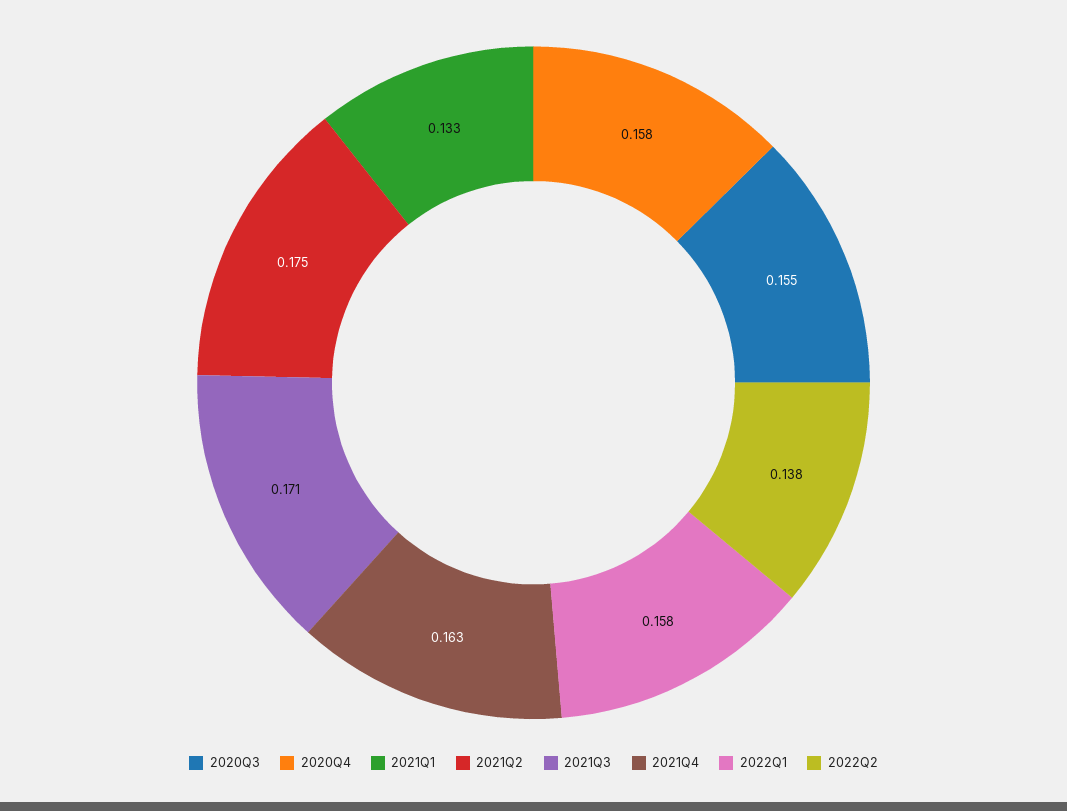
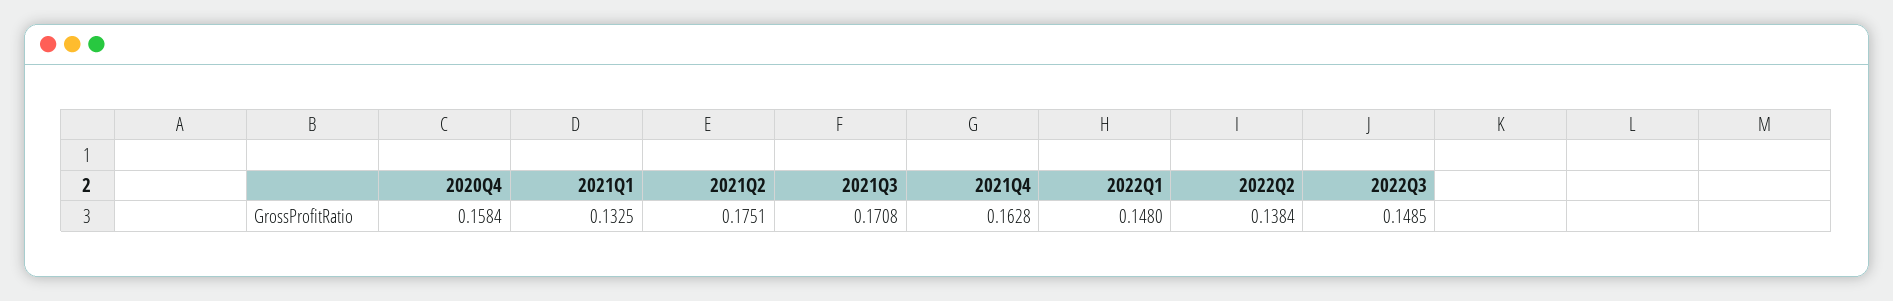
2020Q3: 0.155 -> none
2022Q1: 0.158 -> 0.148
2022Q3: none -> 0.1485

